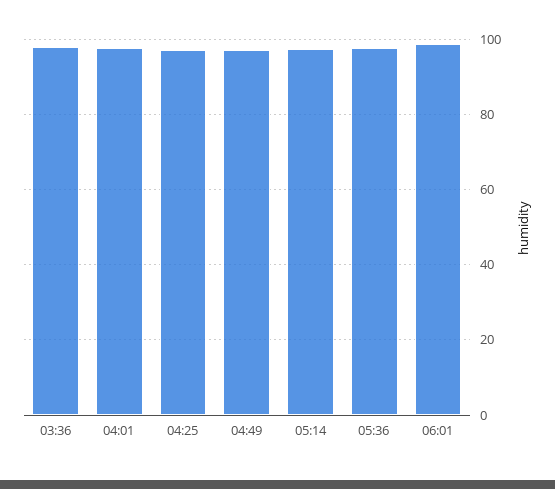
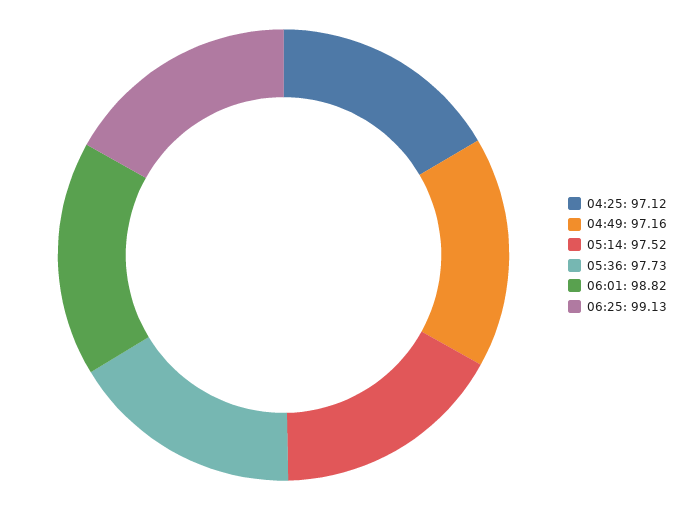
03:36: 98 -> none
04:01: 98 -> none
06:25: none -> 99.13

